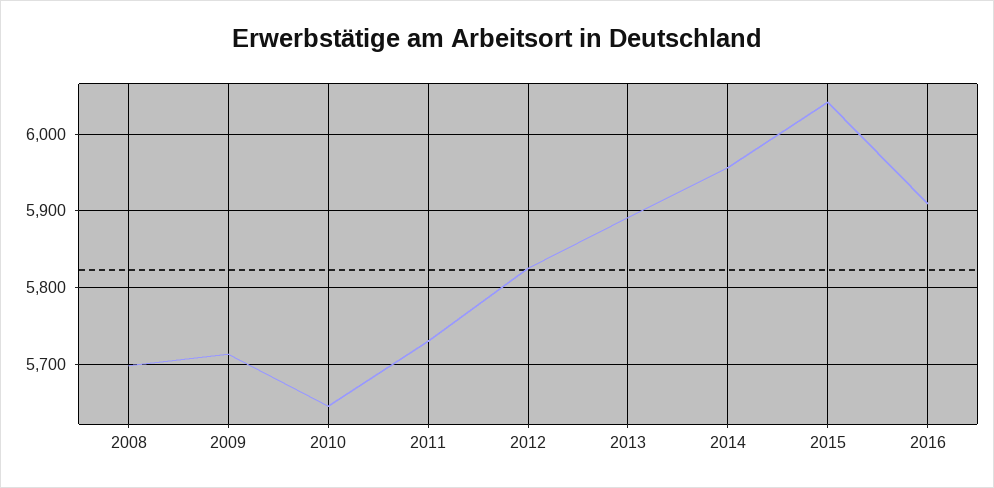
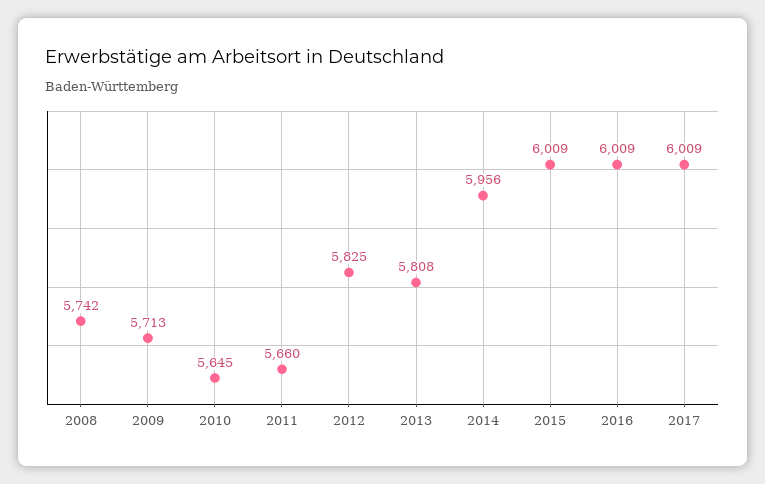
2008: 5700 -> 5742
2011: 5730 -> 5660
2013: 5890 -> 5808
2015: 6040 -> 6009
2016: 5910 -> 6009
2017: none -> 6009

